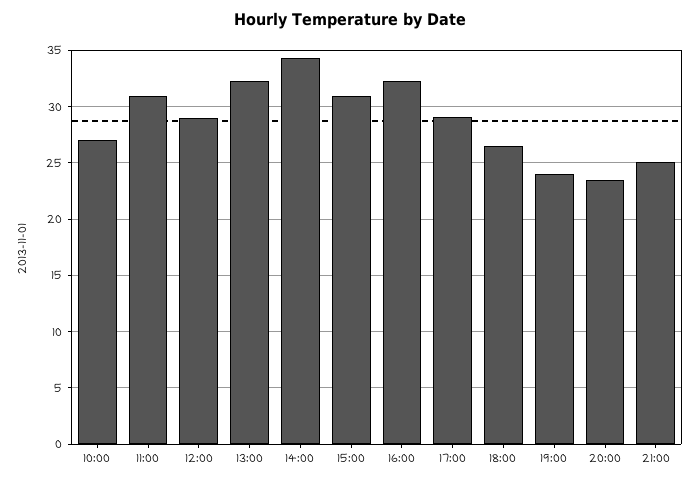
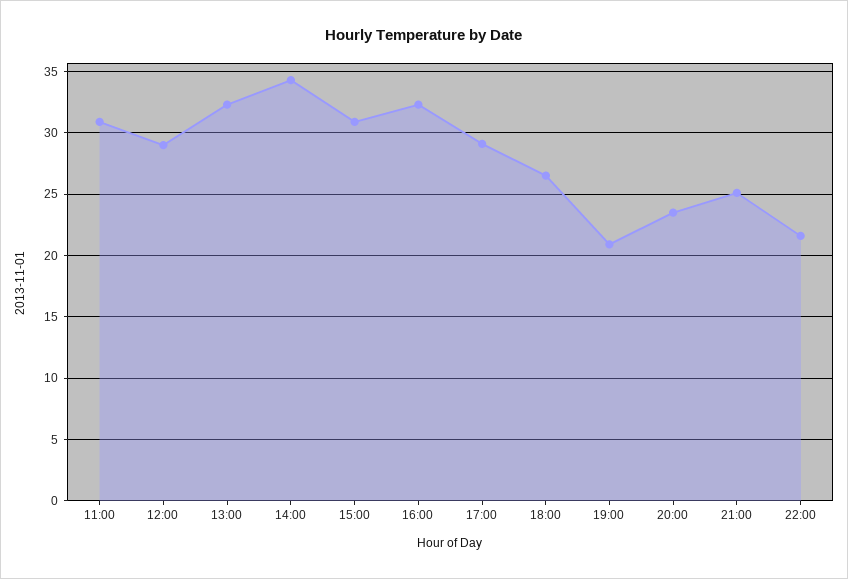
10:00: 27 -> none
19:00: 24 -> 21
22:00: none -> 21.5

